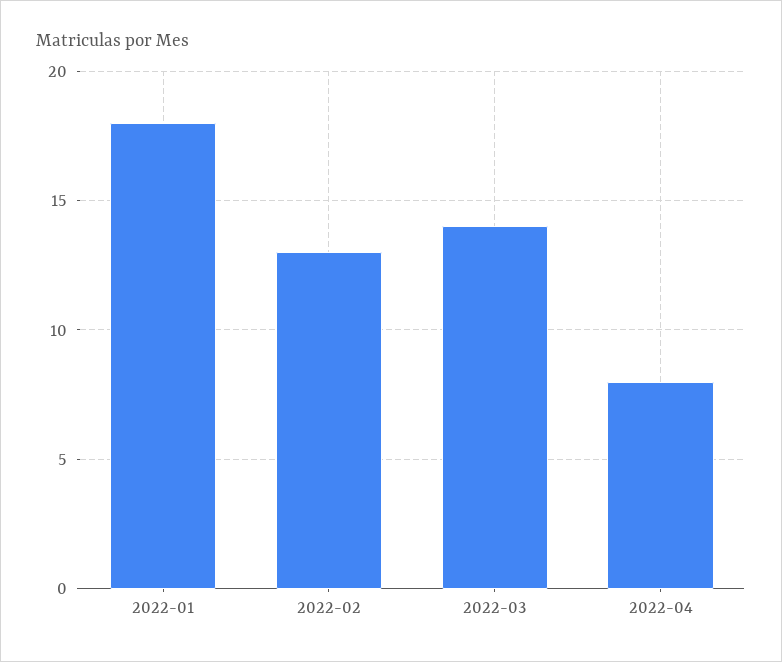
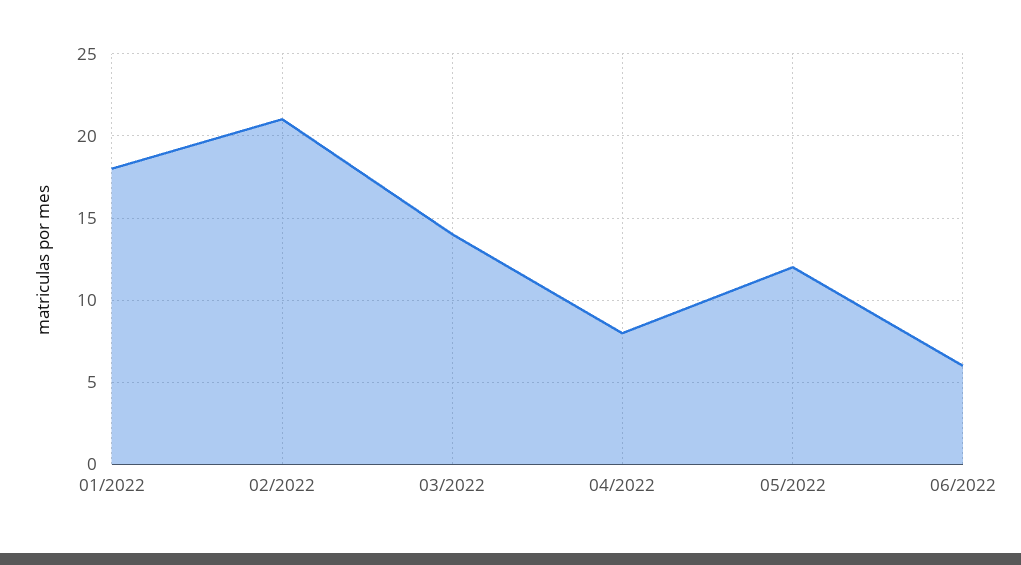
2022-02: 13 -> 21
05/2022: none -> 12
06/2022: none -> 6

